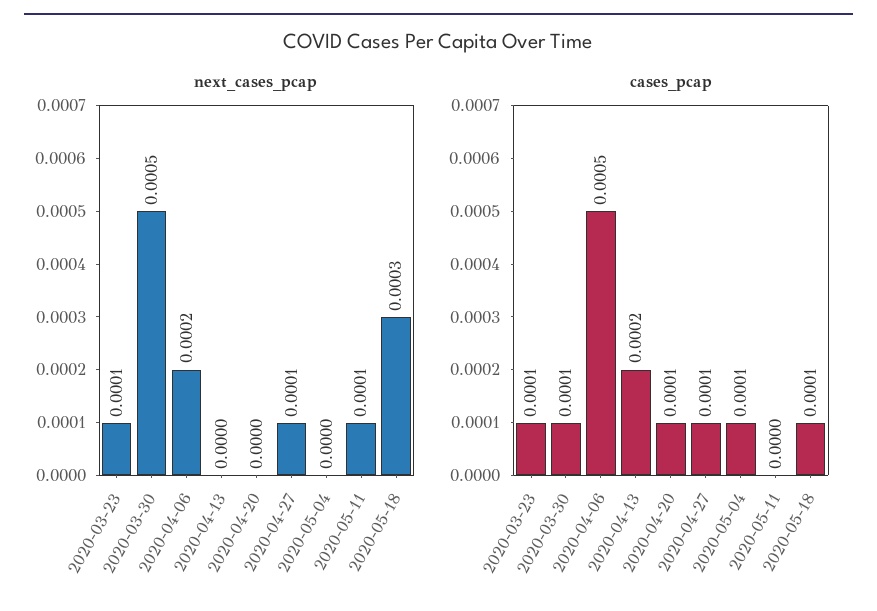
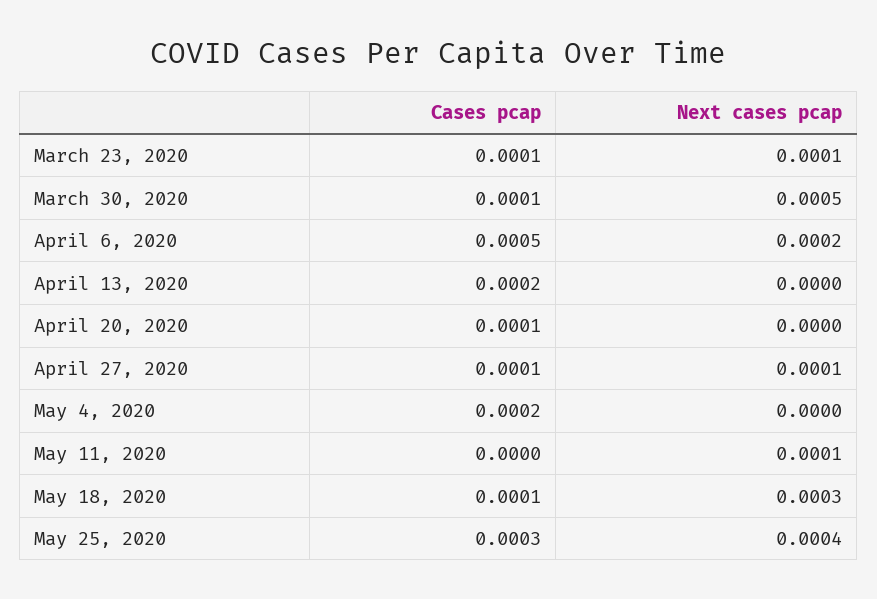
cases_pcap, 2020-05-04: 0.0001 -> 0.0002
cases_pcap, May 25, 2020: none -> 0.0003
next_cases_pcap, May 25, 2020: none -> 0.0004

